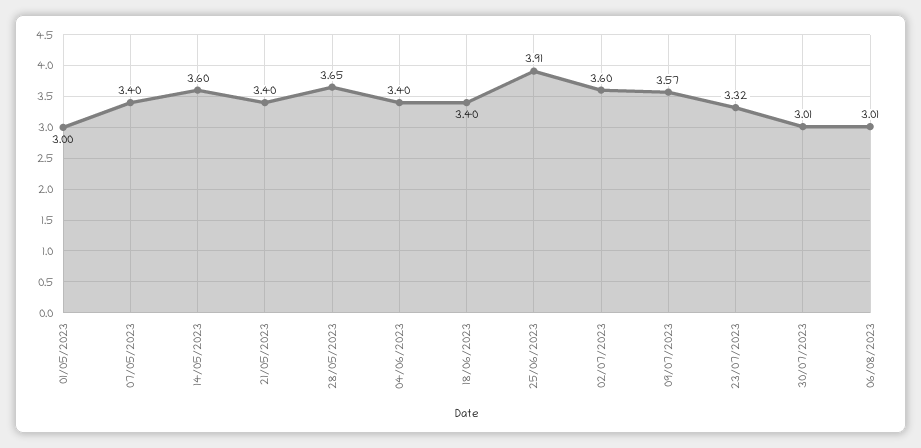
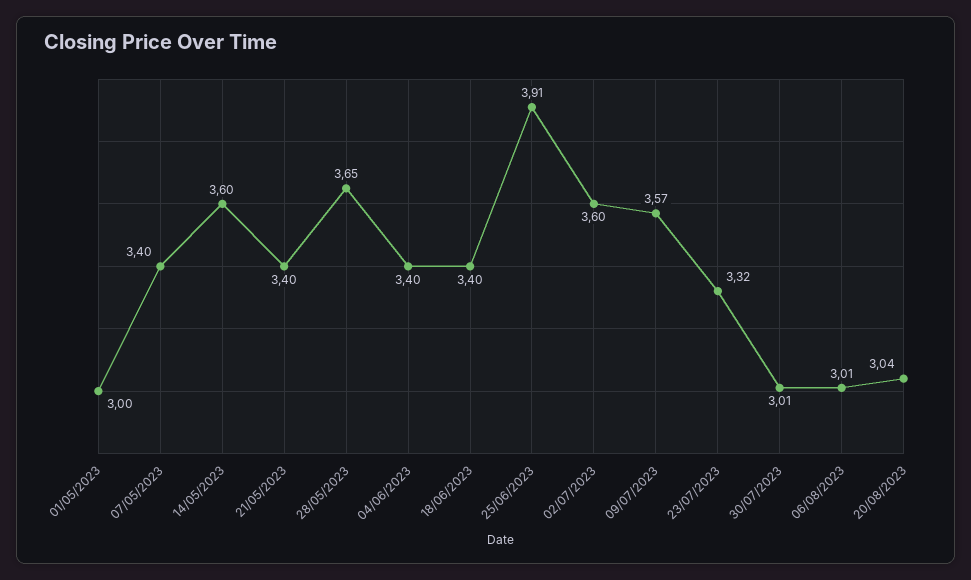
20/08/2023: none -> 3.04

